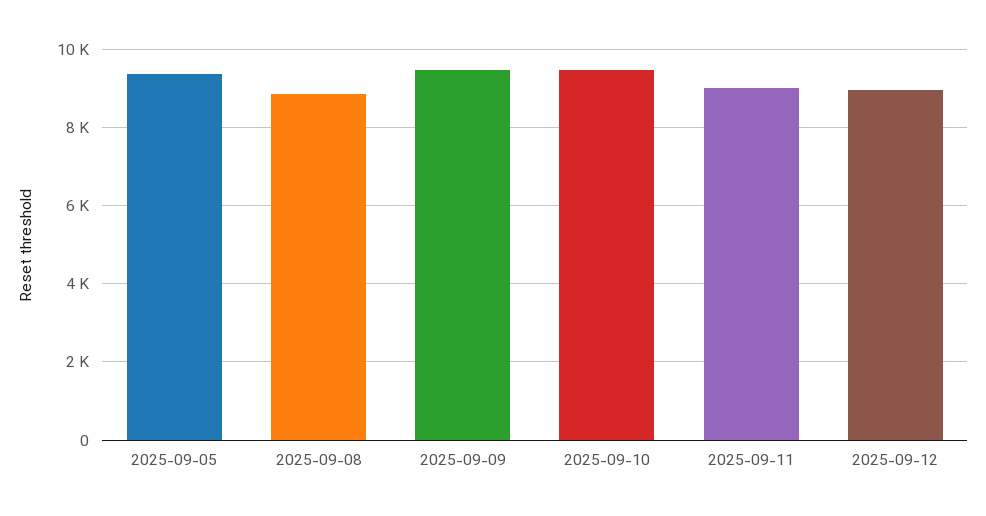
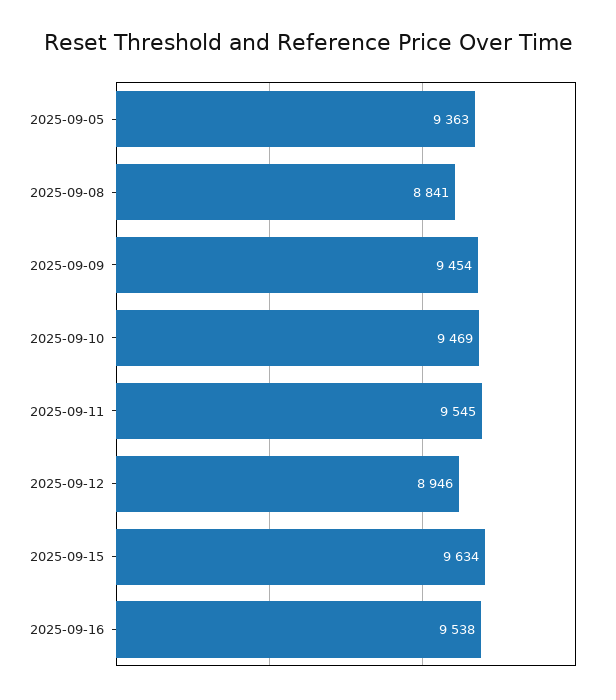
2025-09-11: 9000 -> 9545
2025-09-15: none -> 9634
2025-09-16: none -> 9538

